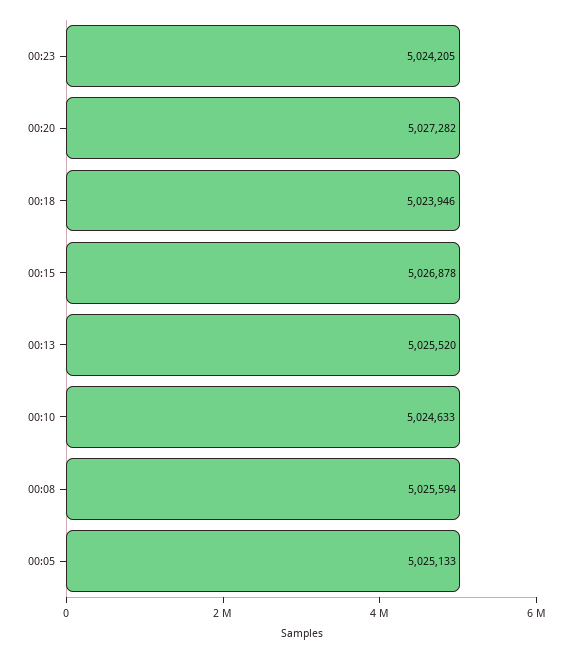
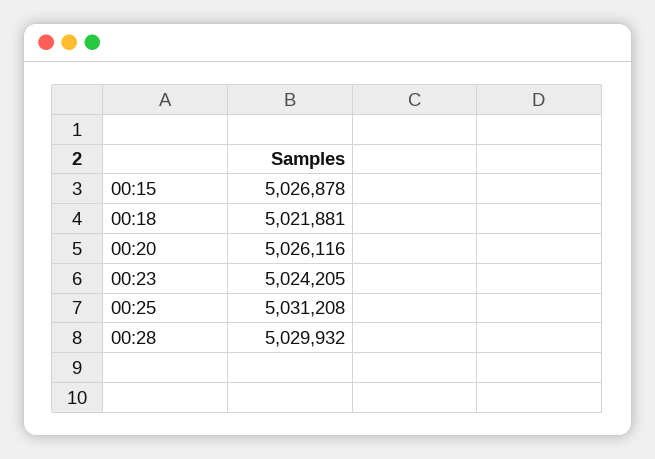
00:20: 5027282 -> 5026116
00:18: 5023946 -> 5021881
00:13: 5025520 -> none
00:10: 5024633 -> none
00:08: 5025594 -> none
00:05: 5025133 -> none
00:25: none -> 5031208
00:28: none -> 5029932

